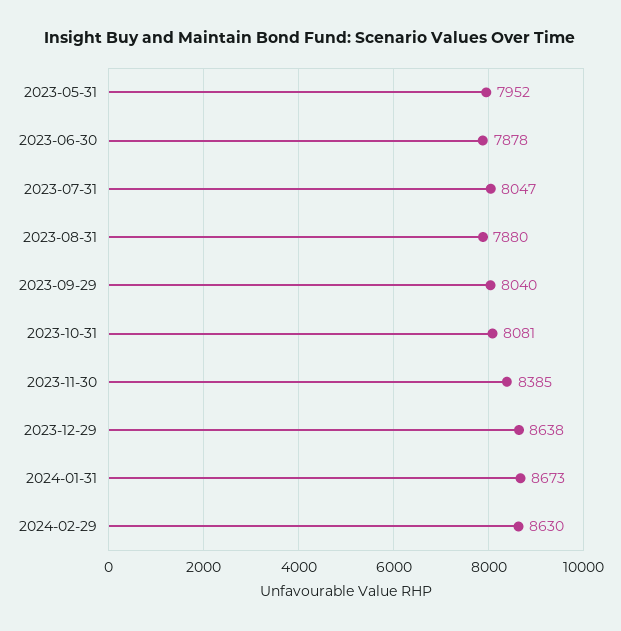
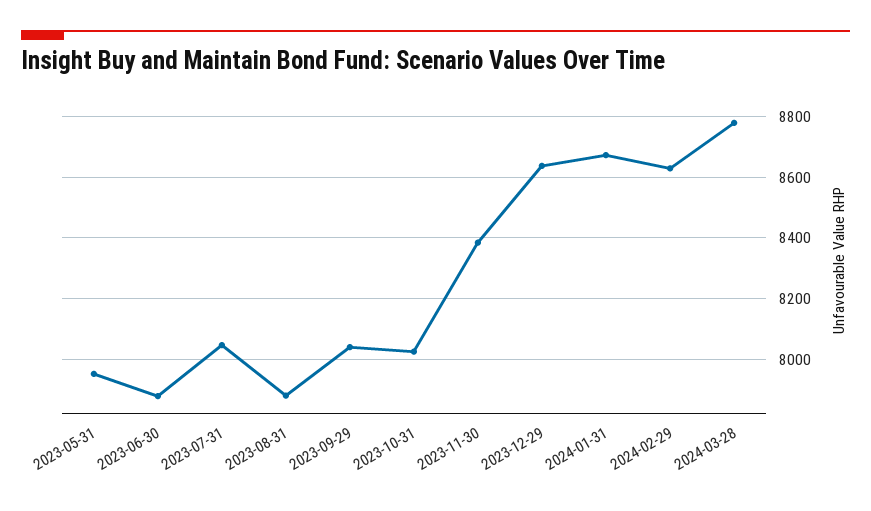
2023-10-31: 8081 -> 8020
2024-03-28: none -> 8780

